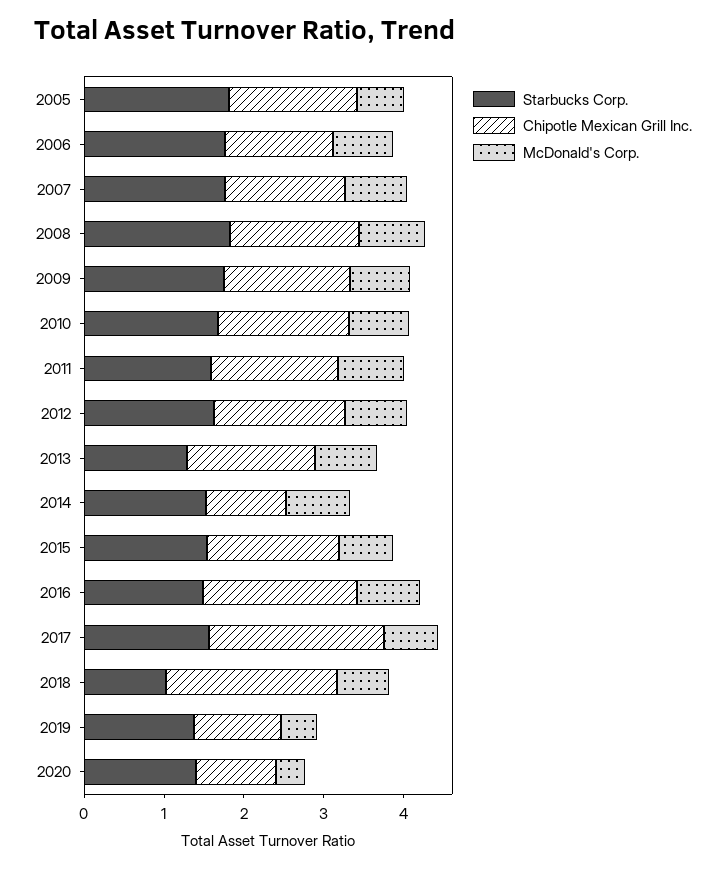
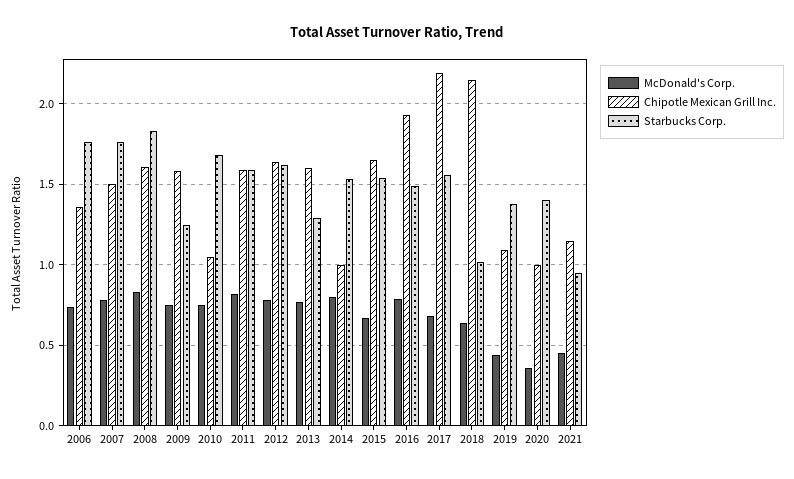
Starbucks Corp., 2005: 1.8 -> none
Chipotle Mexican Grill Inc., 2005: 1.6 -> none
McDonald's Corp., 2005: 0.6 -> none
Starbucks Corp., 2009: 1.8 -> 1.25
Chipotle Mexican Grill Inc., 2010: 1.6 -> 1.05
McDonald's Corp., 2021: none -> 0.45
Chipotle Mexican Grill Inc., 2021: none -> 1.15
Starbucks Corp., 2021: none -> 0.95

